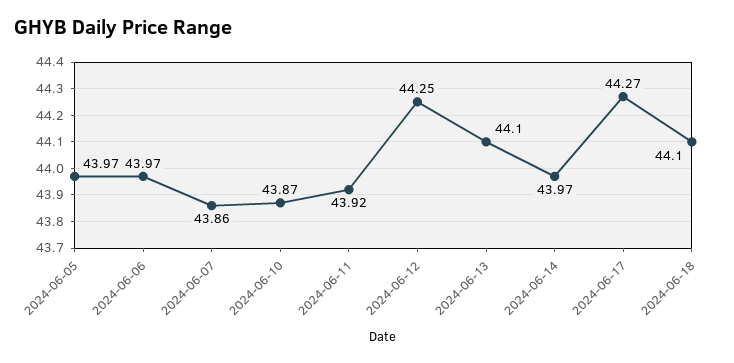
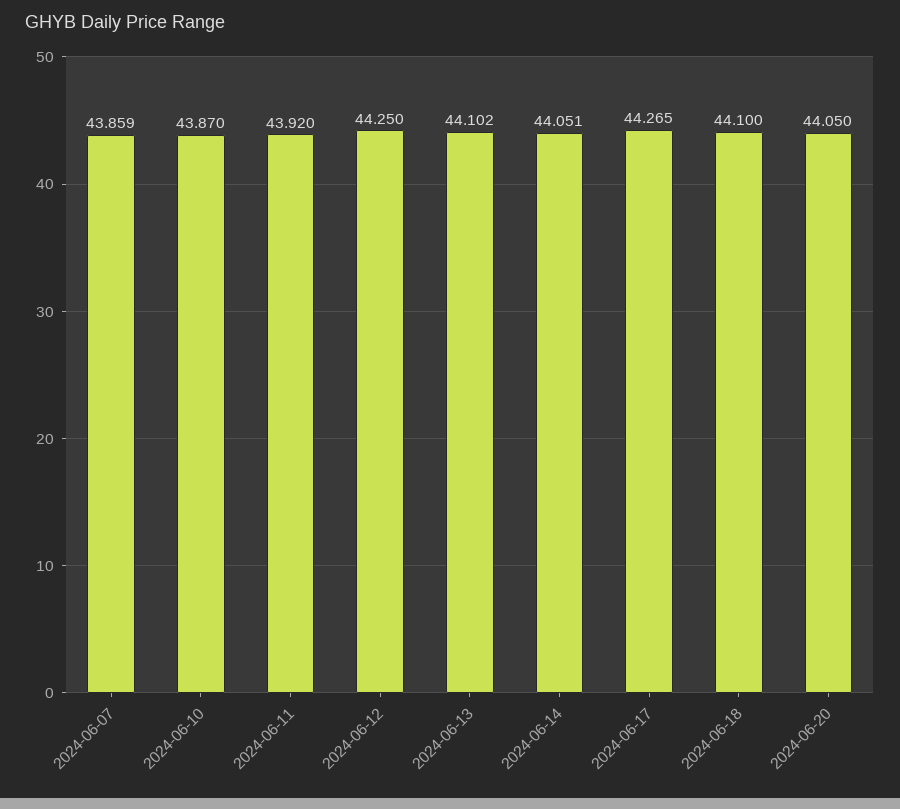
2024-06-05: 43.97 -> none
2024-06-06: 43.97 -> none
2024-06-14: 43.97 -> 44.051
2024-06-20: none -> 44.05

